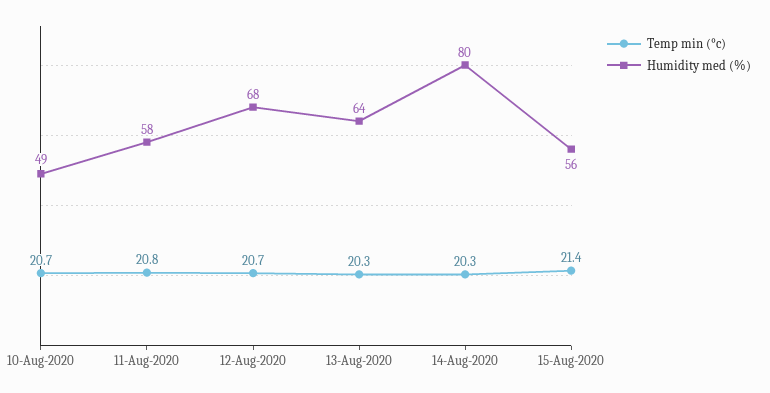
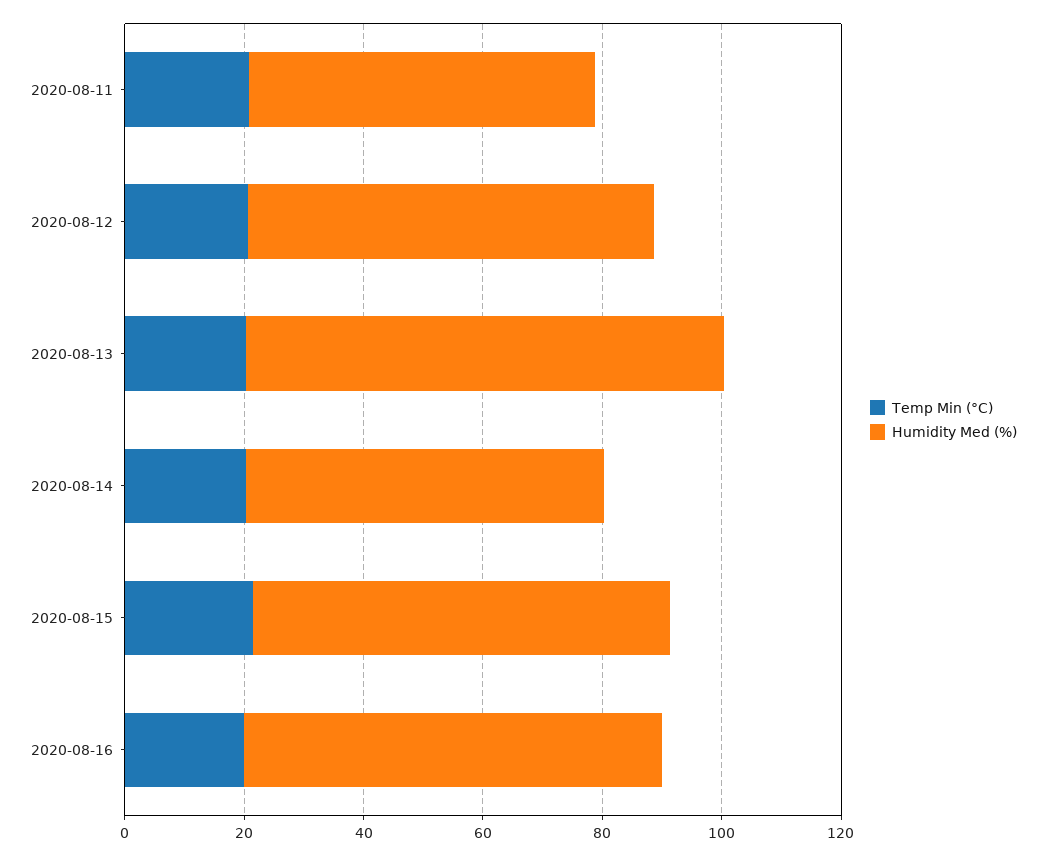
Temp min (°c), 10-Aug-2020: 20.7 -> none
Humidity med (%), 10-Aug-2020: 49 -> none
Humidity med (%), 13-Aug-2020: 64 -> 80
Humidity med (%), 14-Aug-2020: 80 -> 60
Humidity med (%), 15-Aug-2020: 56 -> 70
Temp min (°c), 2020-08-16: none -> 20
Humidity med (%), 2020-08-16: none -> 70

